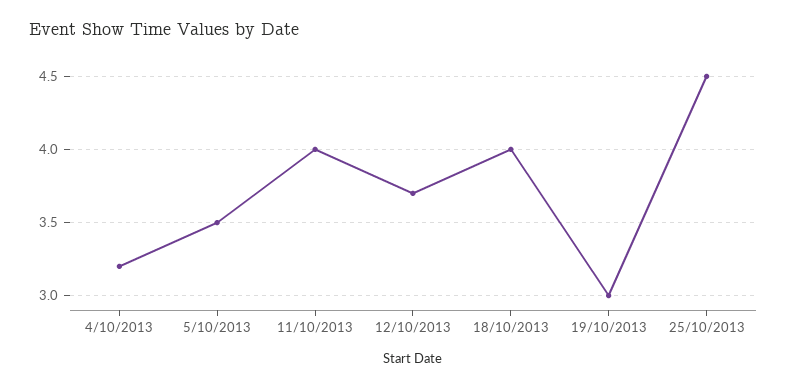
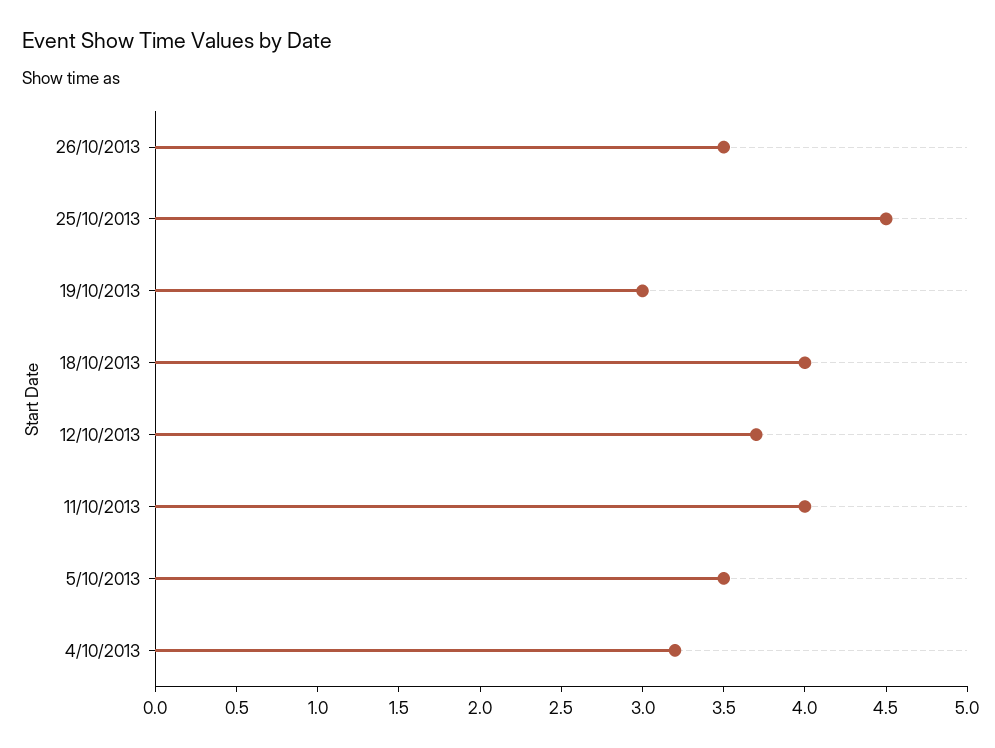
26/10/2013: none -> 3.5

